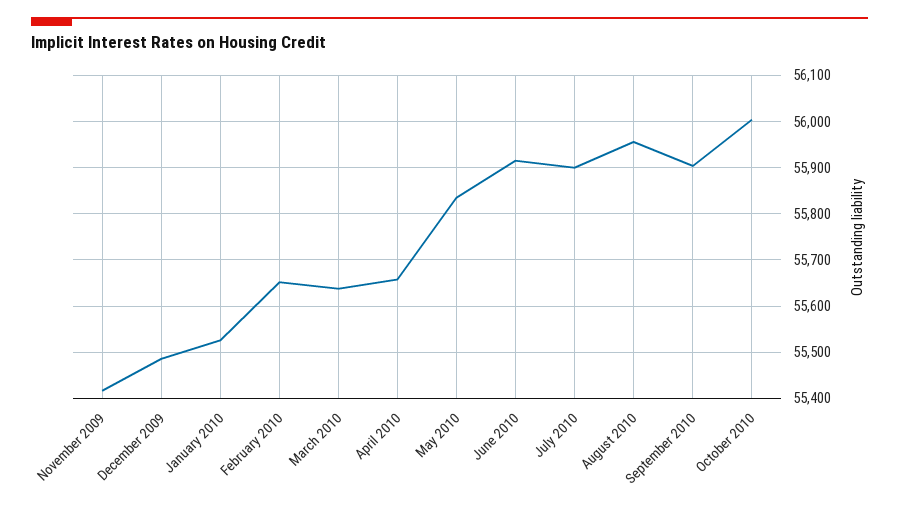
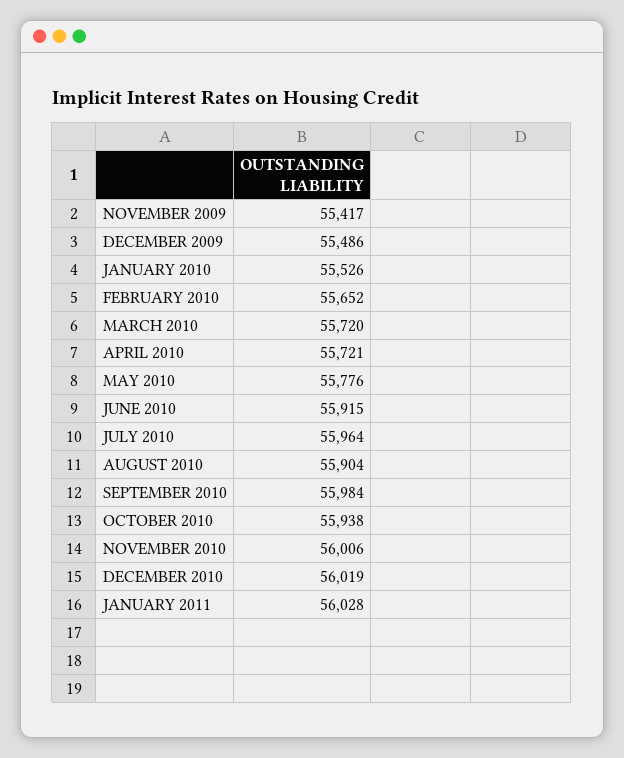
March 2010: 55640 -> 55720
April 2010: 55660 -> 55721
May 2010: 55840 -> 55776
July 2010: 55900 -> 55964
August 2010: 55960 -> 55904
September 2010: 55900 -> 55984
October 2010: 56000 -> 55938
NOVEMBER 2010: none -> 56006
DECEMBER 2010: none -> 56019
JANUARY 2011: none -> 56028

